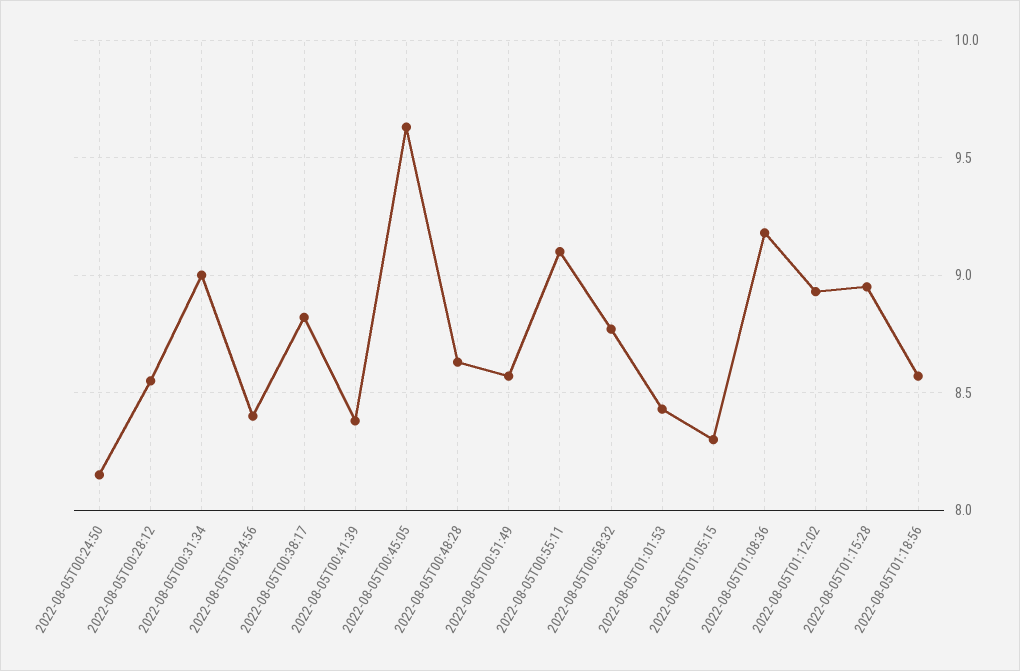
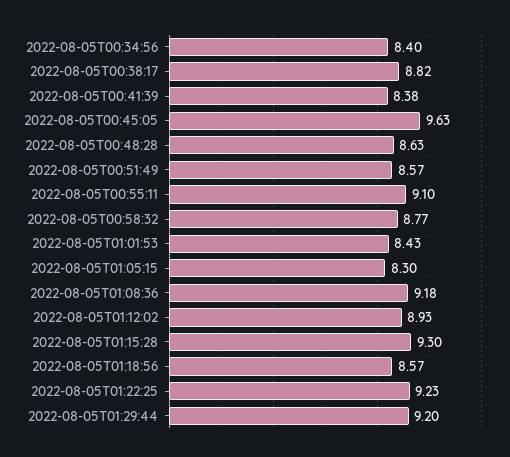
2022-08-05T00:24:50: 8.15 -> none
2022-08-05T00:28:12: 8.55 -> none
2022-08-05T00:31:34: 9 -> none
2022-08-05T01:15:28: 8.95 -> 9.3
2022-08-05T01:22:25: none -> 9.23
2022-08-05T01:29:44: none -> 9.2

